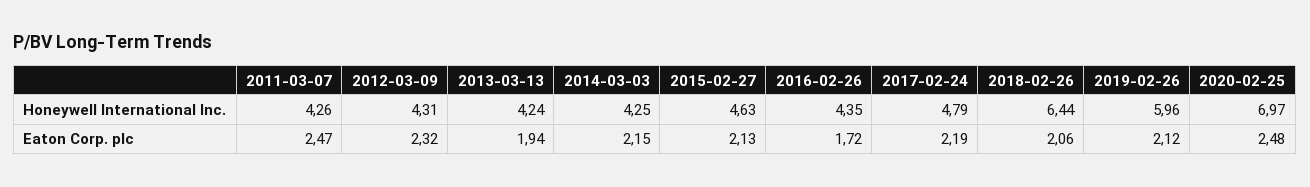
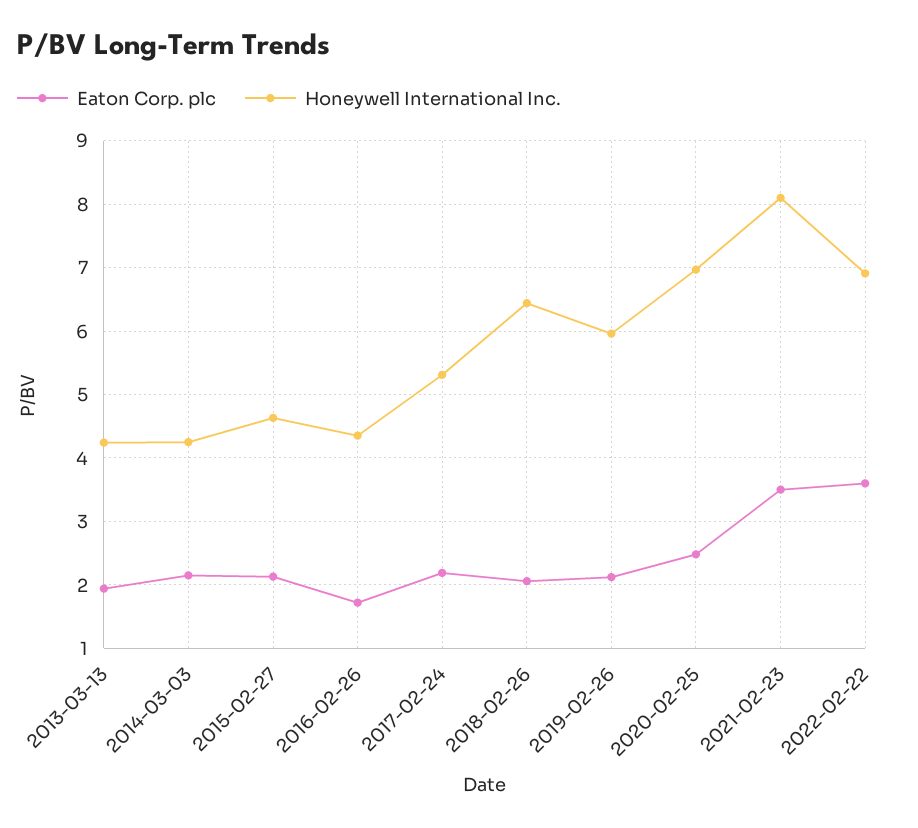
Honeywell International Inc., 2011-03-07: 4.26 -> none
Honeywell International Inc., 2012-03-09: 4.31 -> none
Honeywell International Inc., 2017-02-24: 4.79 -> 5.3
Eaton Corp. plc, 2011-03-07: 2.47 -> none
Eaton Corp. plc, 2012-03-09: 2.32 -> none
Eaton Corp. plc, 2021-02-23: none -> 3.5
Honeywell International Inc., 2021-02-23: none -> 8.1
Eaton Corp. plc, 2022-02-22: none -> 3.6
Honeywell International Inc., 2022-02-22: none -> 6.9

